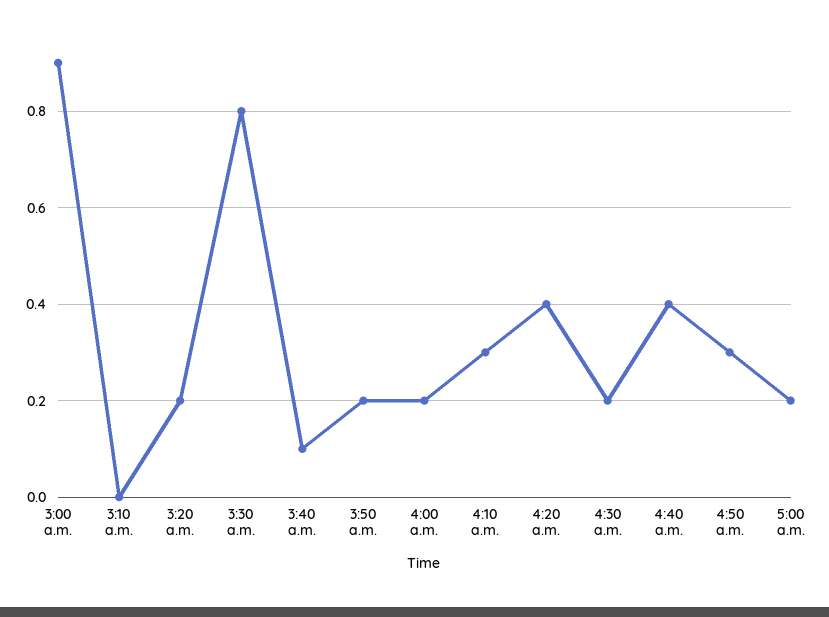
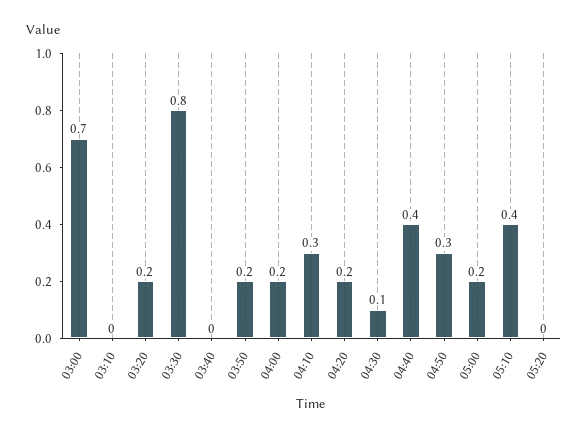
3:00 a.m.: 0.9 -> 0.7
3:40 a.m.: 0.1 -> 0
4:20 a.m.: 0.4 -> 0.2
4:30 a.m.: 0.2 -> 0.1
05:10: none -> 0.4
05:20: none -> 0

